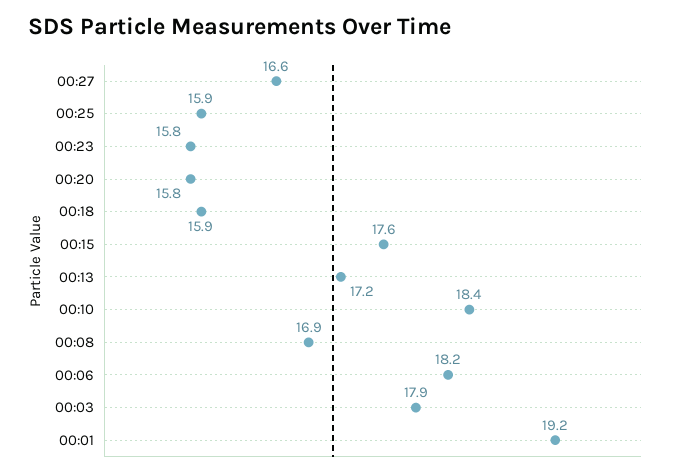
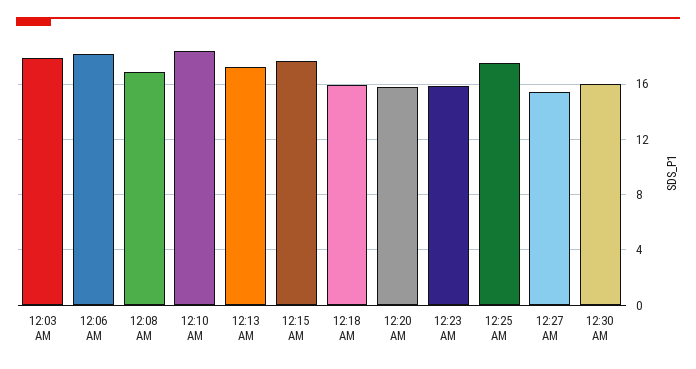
00:27: 16.6 -> 15.5
00:25: 15.9 -> 17.5
00:01: 19.2 -> none
12:30 AM: none -> 16

